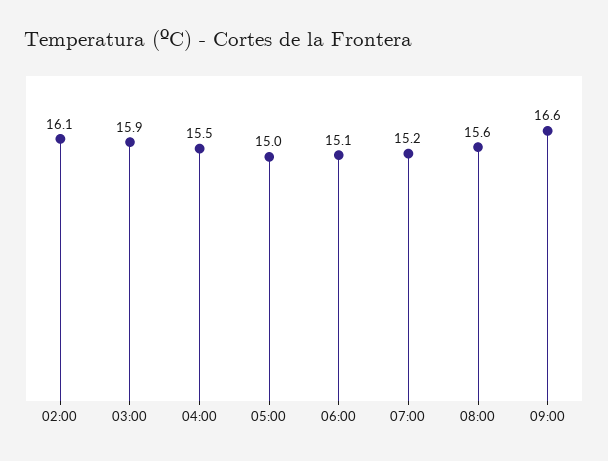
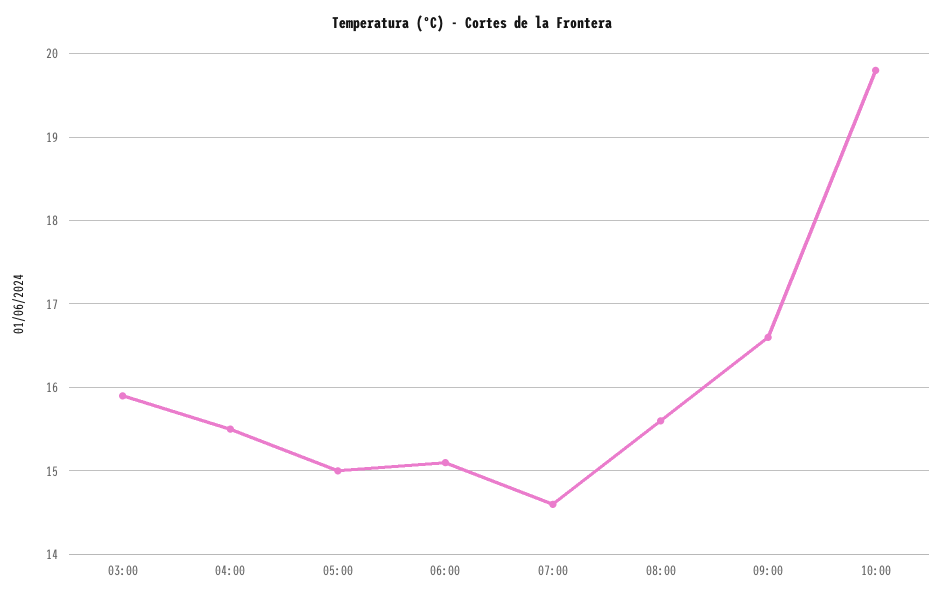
02:00: 16.1 -> none
07:00: 15.2 -> 14.6
10:00: none -> 19.8

